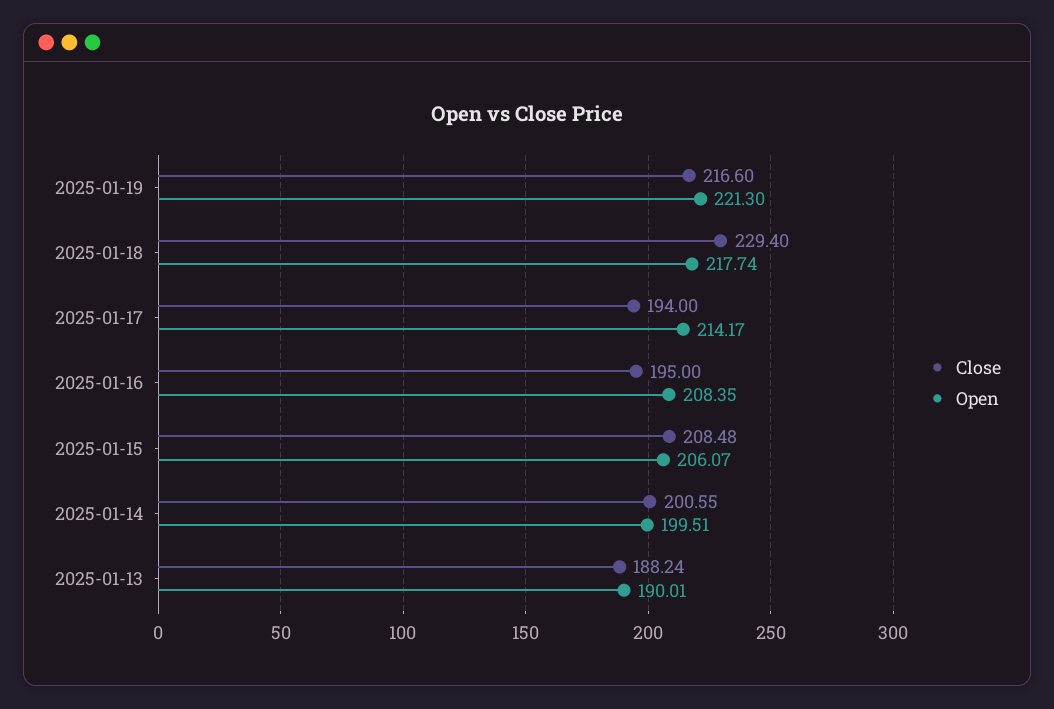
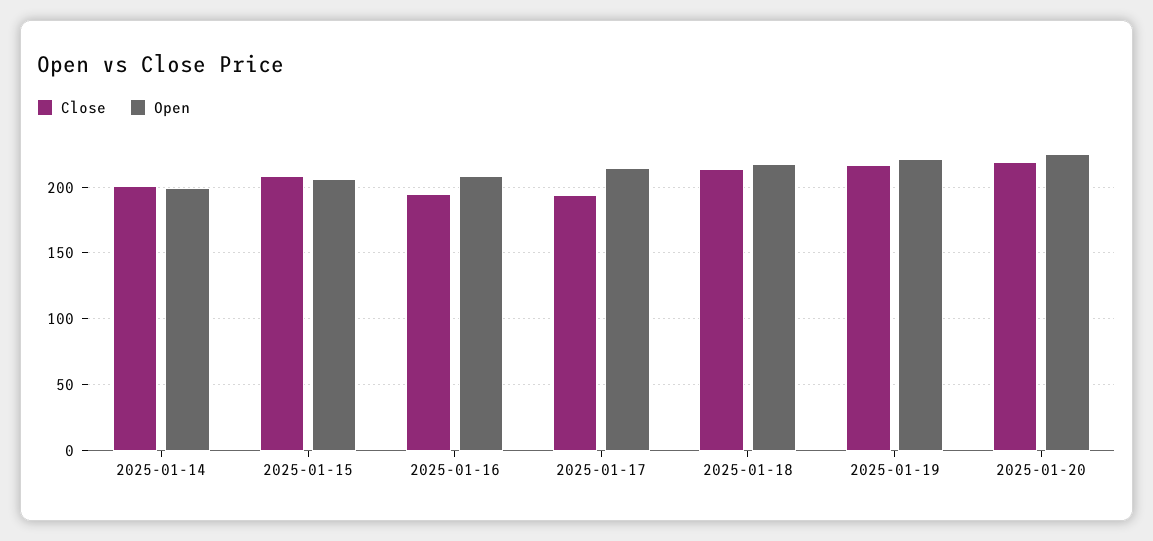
Close, 2025-01-18: 229.4 -> 215
Close, 2025-01-13: 188.24 -> none
Open, 2025-01-13: 190.01 -> none
Close, 2025-01-20: none -> 220
Open, 2025-01-20: none -> 225

